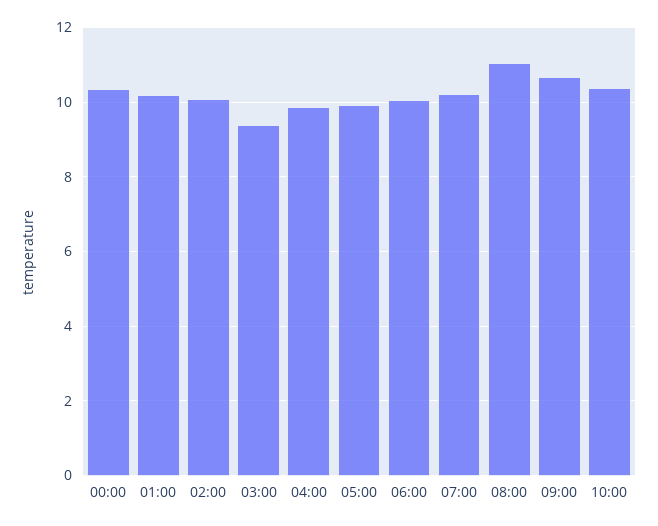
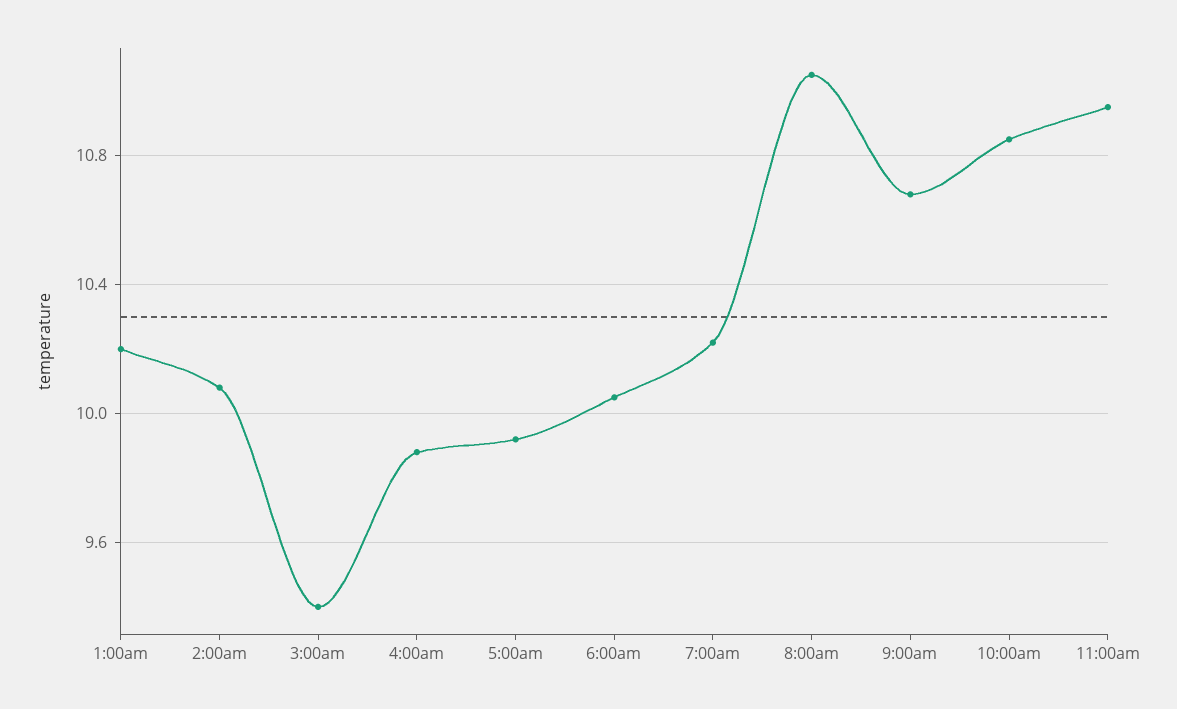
00:00: 10.4 -> none
10:00: 10.4 -> 10.85
11:00am: none -> 10.95

